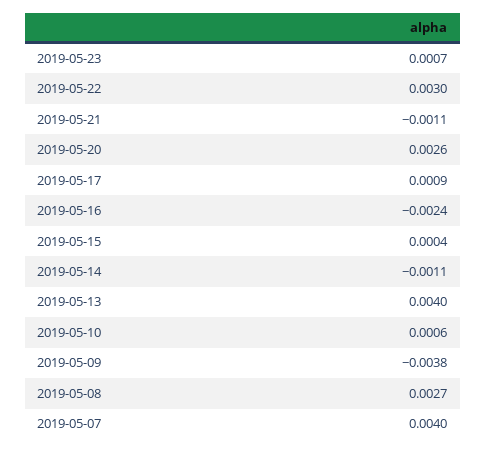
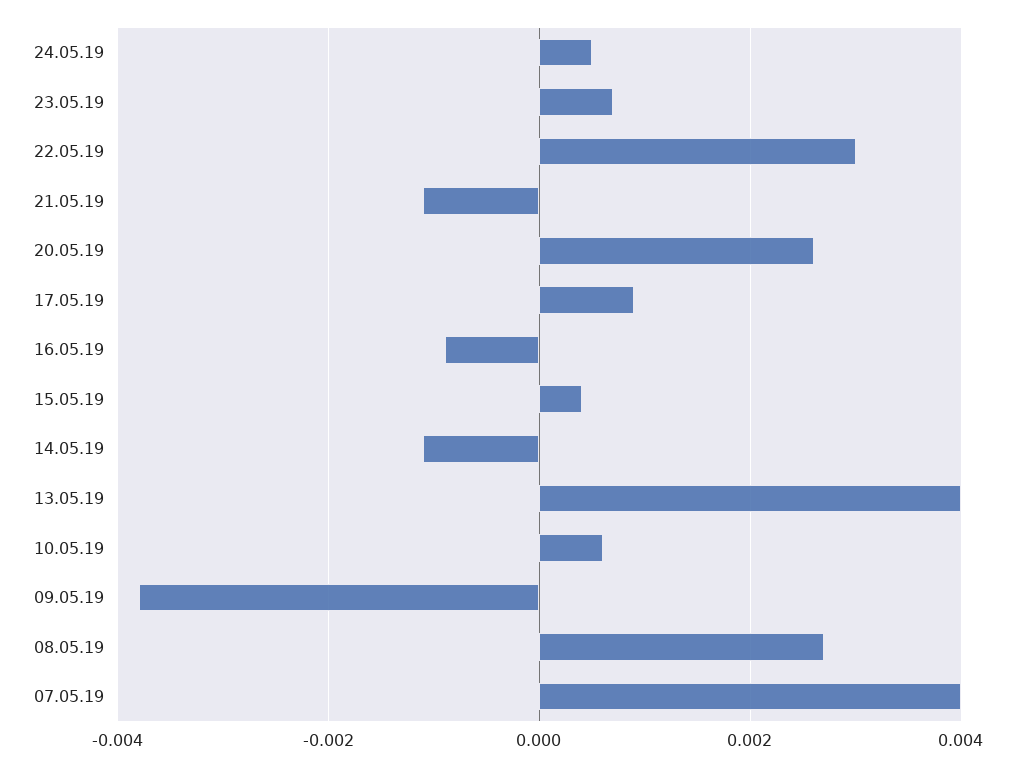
2019-05-16: -0.0024 -> -0.001
24.05.19: none -> 0.0005

